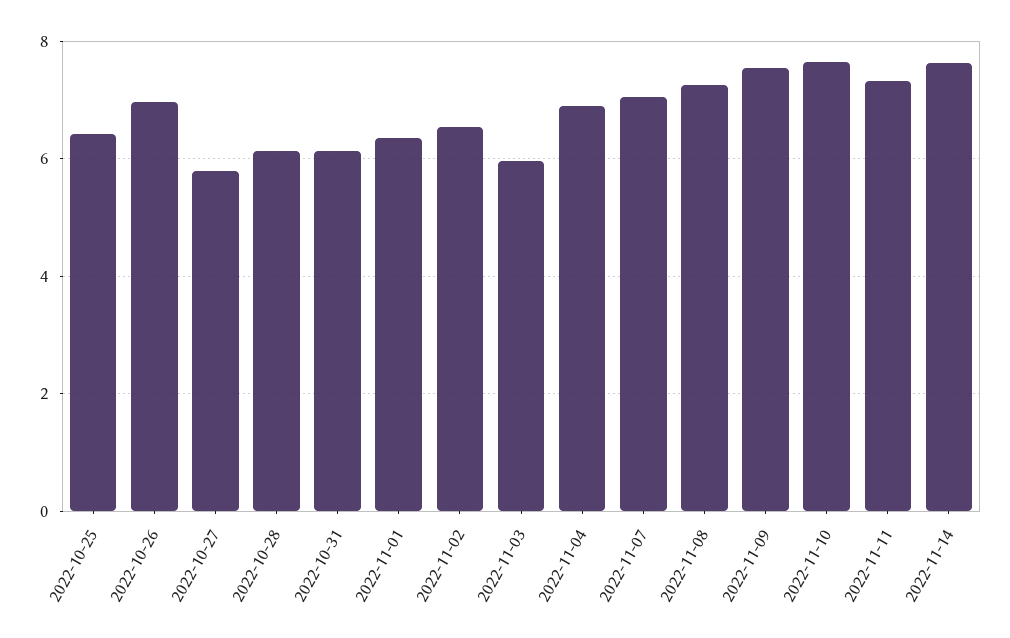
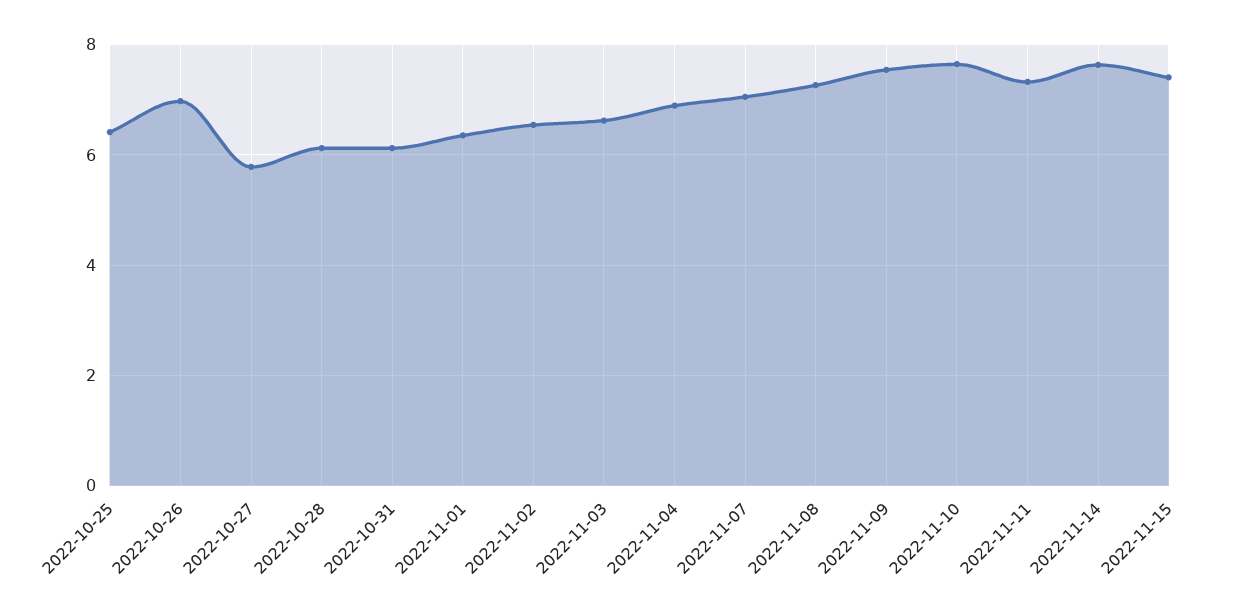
2022-11-03: 6 -> 6.6
2022-11-15: none -> 7.4

